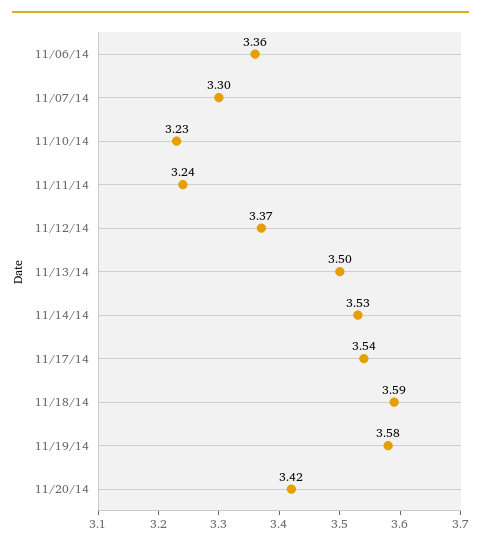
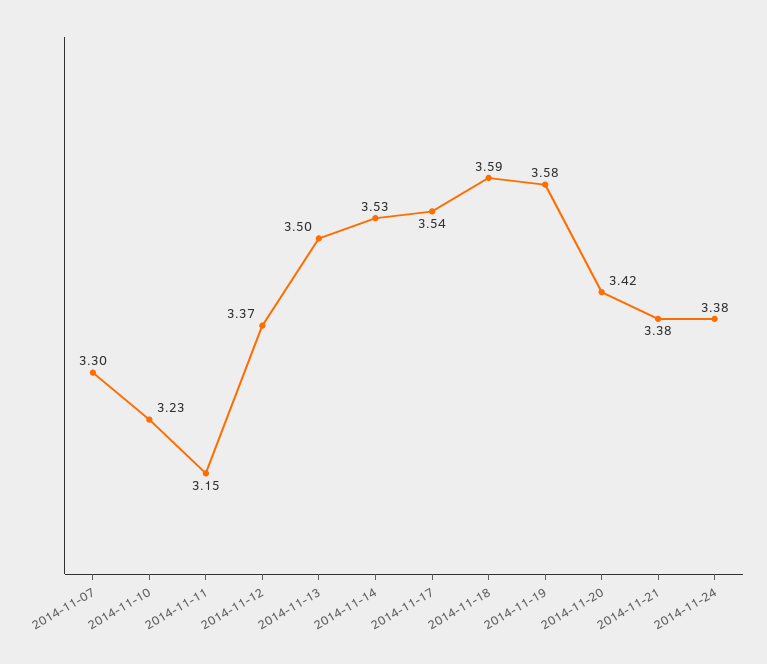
11/06/14: 3.36 -> none
11/11/14: 3.24 -> 3.15
2014-11-21: none -> 3.38
2014-11-24: none -> 3.38

